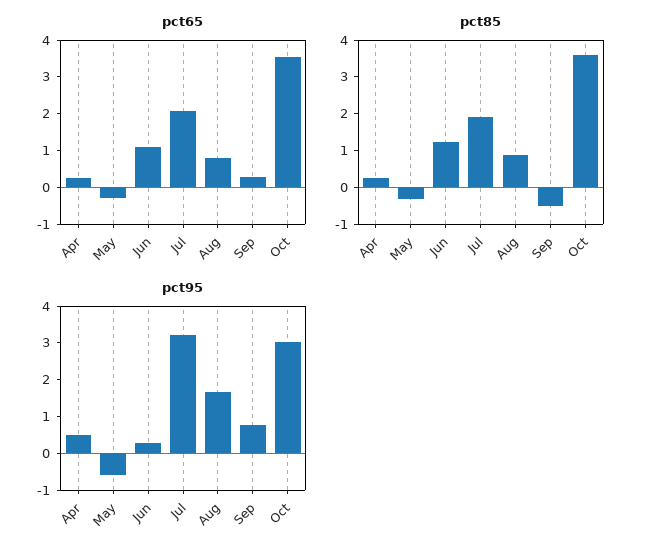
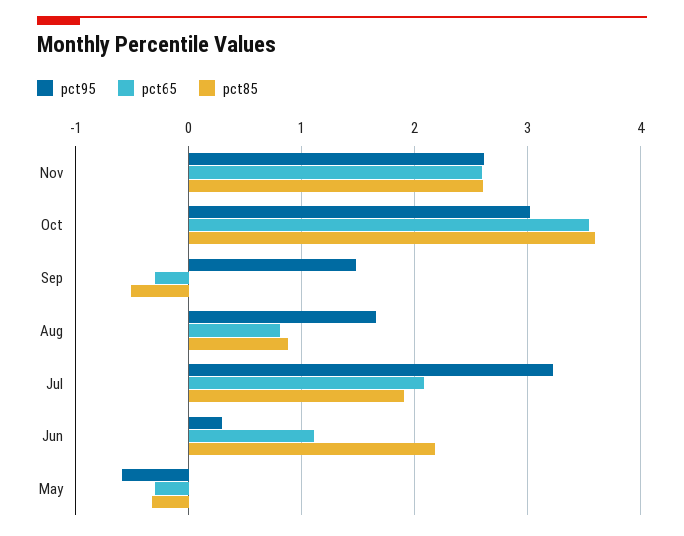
pct65, Apr: 0.25 -> none
pct65, Sep: 0.25 -> -0.3
pct85, Apr: 0.25 -> none
pct85, Jun: 1.25 -> 2.2
pct95, Apr: 0.5 -> none
pct95, Sep: 0.75 -> 1.5
pct95, Nov: none -> 2.6
pct65, Nov: none -> 2.6
pct85, Nov: none -> 2.6

